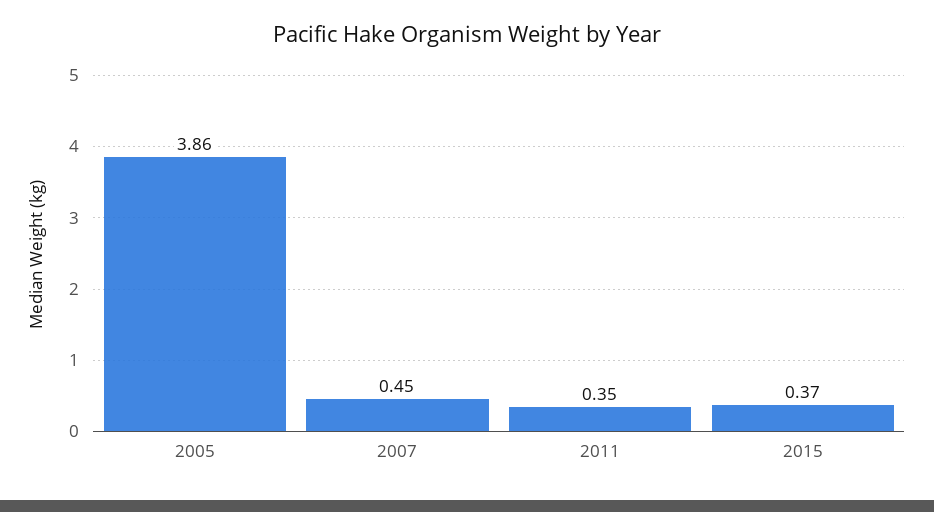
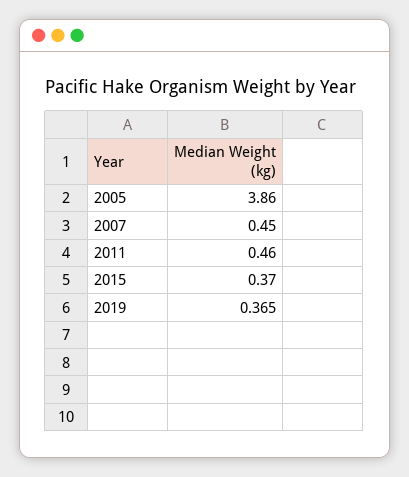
2011: 0.35 -> 0.46
2019: none -> 0.365

